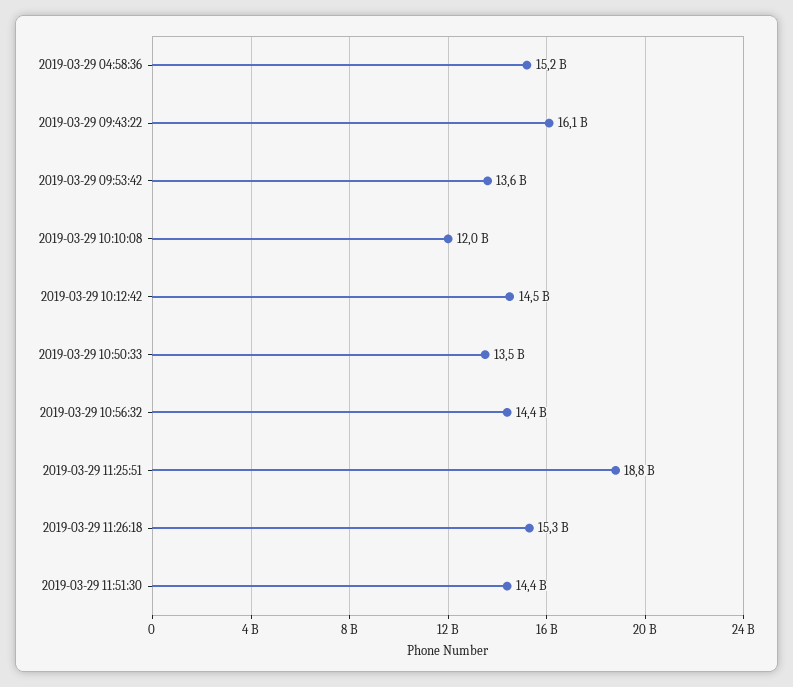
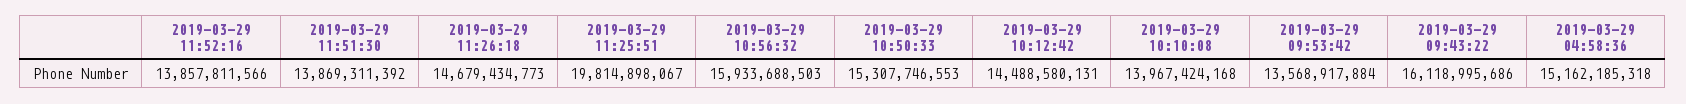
2019-03-29 10:10:08: 12000000000 -> 13967424168
2019-03-29 10:50:33: 13500000000 -> 15307746553
2019-03-29 10:56:32: 14400000000 -> 15933688503
2019-03-29 11:25:51: 18800000000 -> 19814898067
2019-03-29 11:26:18: 15300000000 -> 14679434773
2019-03-29 11:51:30: 14400000000 -> 13869311392
2019-03-29 11:52:16: none -> 13857811566

